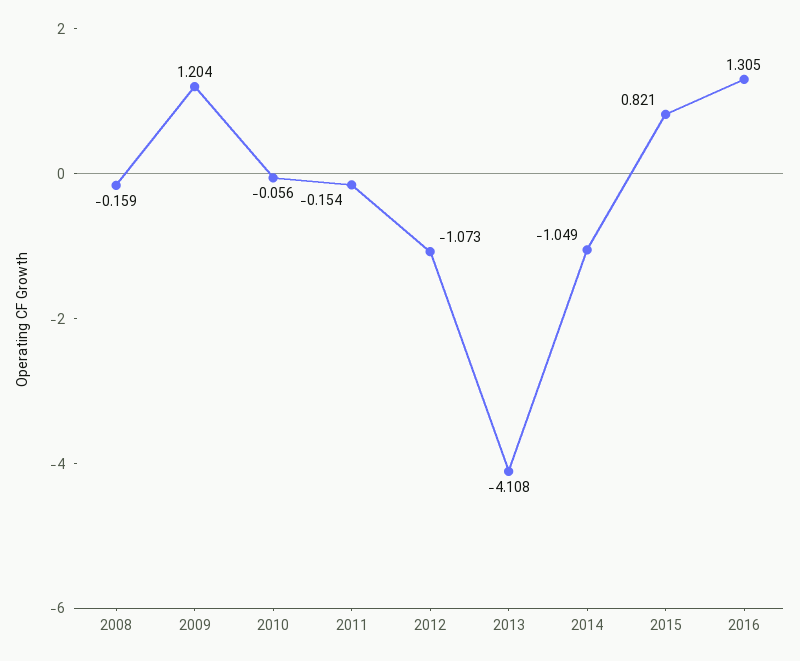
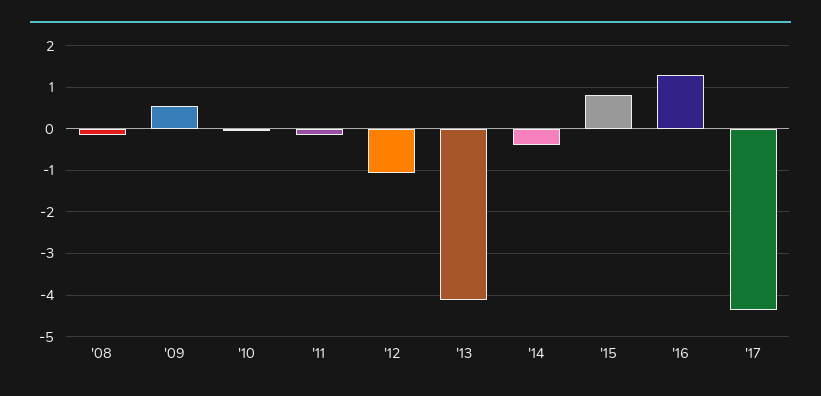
2009: 1.204 -> 0.6
2014: -1.049 -> -0.4
'17: none -> -4.4

